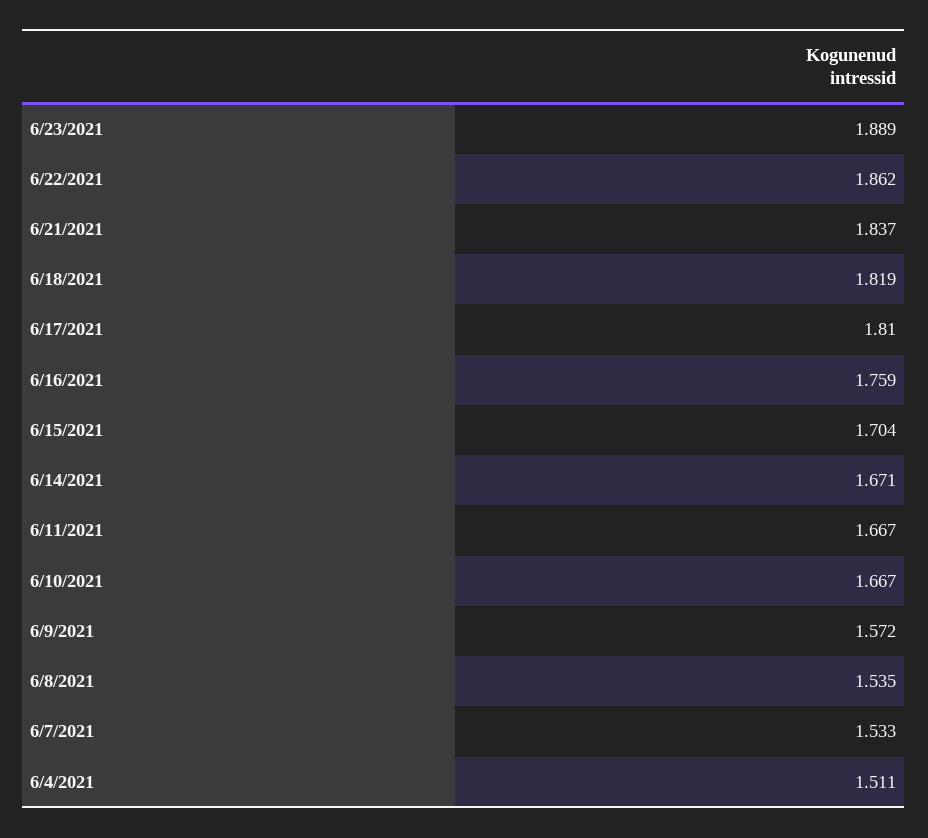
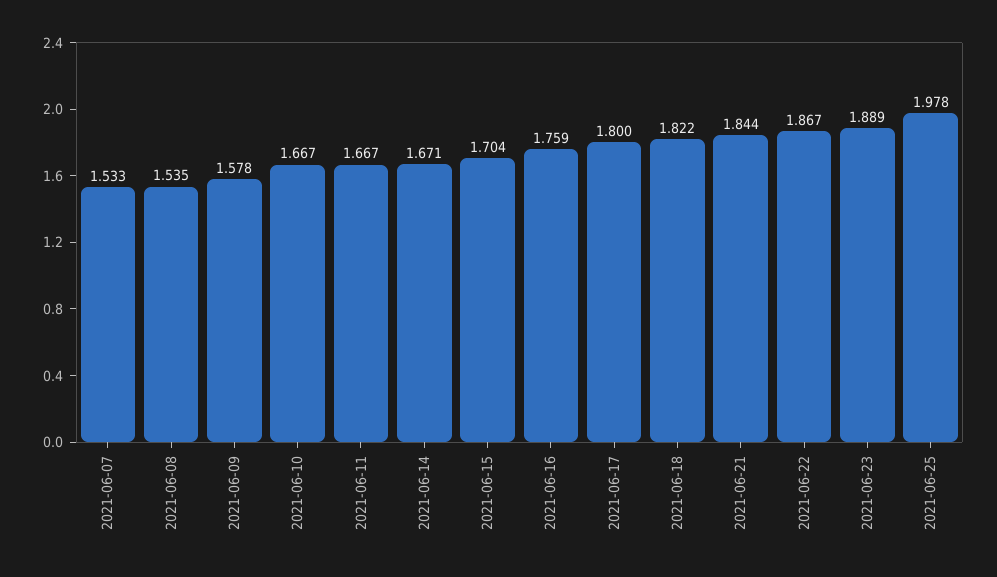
6/22/2021: 1.862 -> 1.867
6/21/2021: 1.837 -> 1.844
6/18/2021: 1.819 -> 1.822
6/17/2021: 1.81 -> 1.8
6/9/2021: 1.572 -> 1.578
6/4/2021: 1.511 -> none
2021-06-25: none -> 1.978

